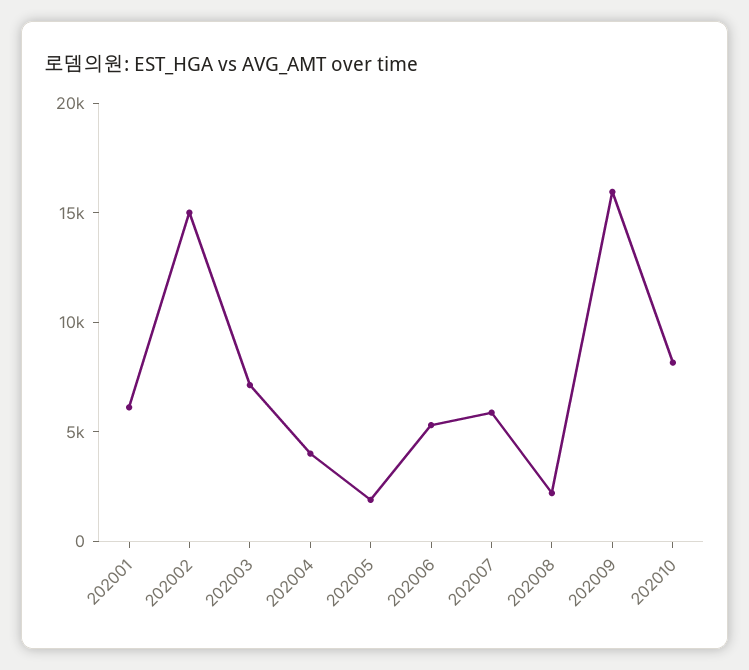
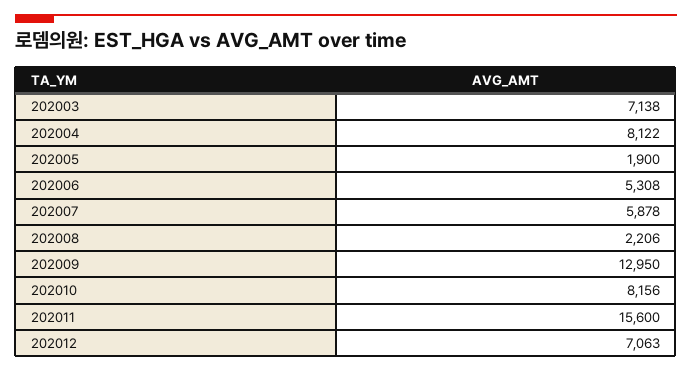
202001: 6000 -> none
202002: 15000 -> none
202004: 4000 -> 8122
202009: 16000 -> 12950
202011: none -> 15600
202012: none -> 7063

